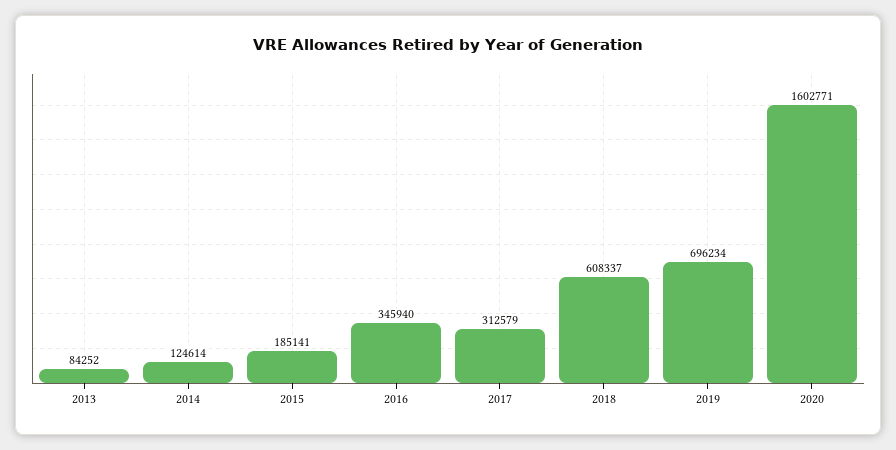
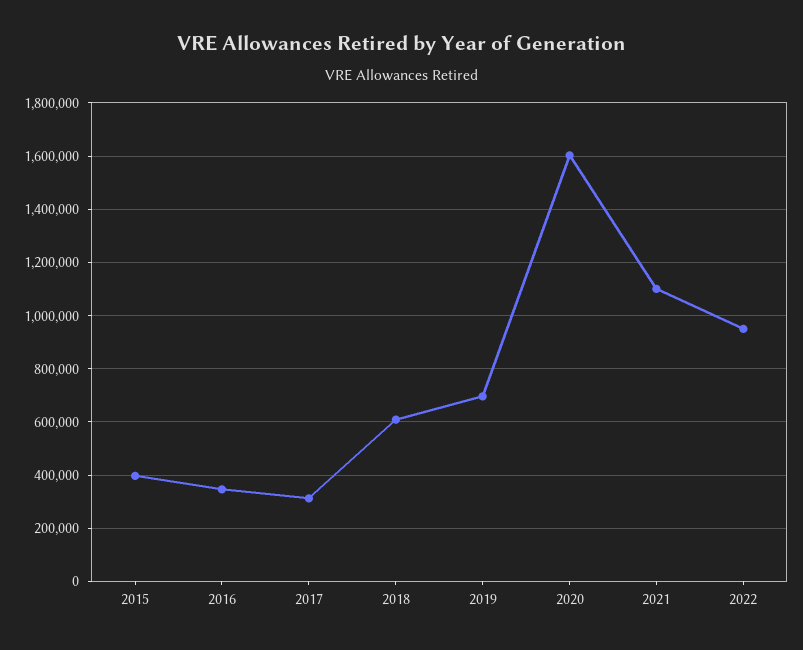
2013: 84252 -> none
2014: 124614 -> none
2015: 185141 -> 400000
2021: none -> 1100000
2022: none -> 950000

